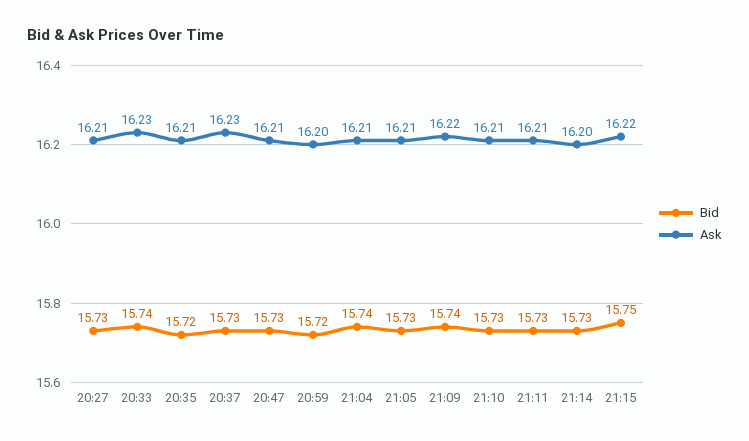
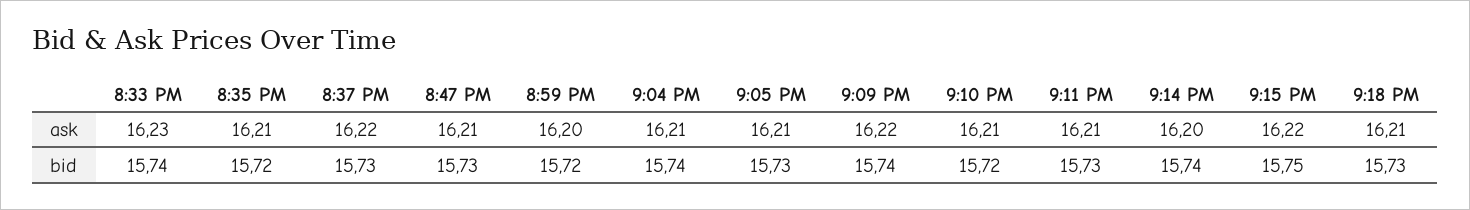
Bid, 20:27: 15.73 -> none
Ask, 20:27: 16.21 -> none
Ask, 20:37: 16.23 -> 16.22
Bid, 21:10: 15.73 -> 15.72
Bid, 21:14: 15.73 -> 15.74
Ask, 9:18 PM: none -> 16.21
Bid, 9:18 PM: none -> 15.73

